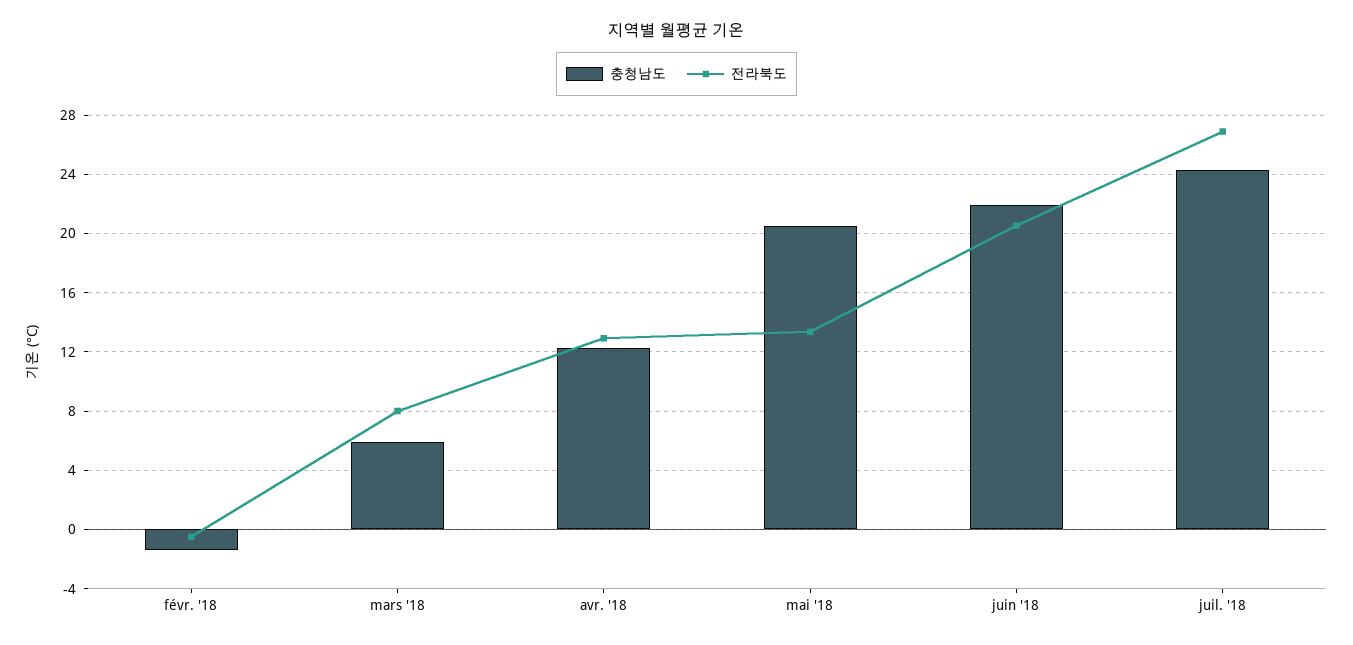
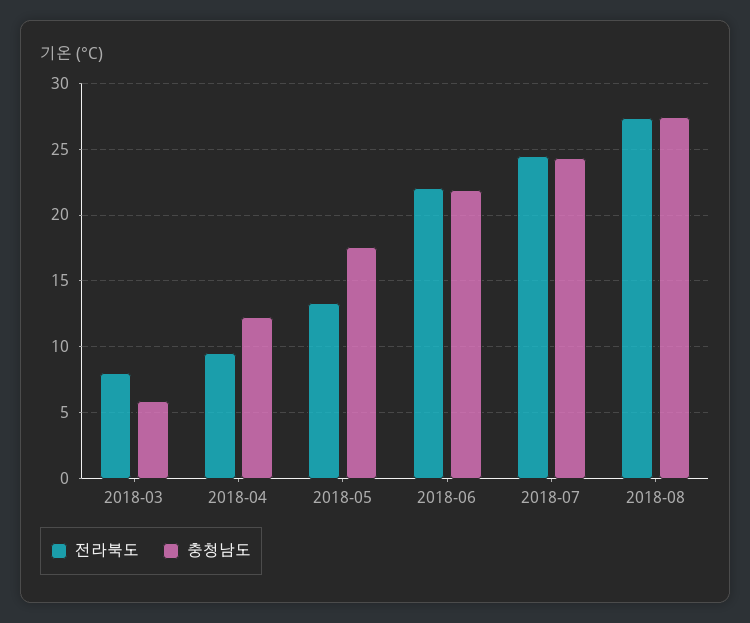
충청남도, févr. '18: -1.5 -> none
전라북도, févr. '18: -0.5 -> none
전라북도, avr. '18: 13 -> 9.5
충청남도, mai '18: 20.5 -> 17.5
전라북도, juin '18: 20.5 -> 22
전라북도, juil. '18: 27 -> 24.5
전라북도, 2018-08: none -> 27.5
충청남도, 2018-08: none -> 27.5

